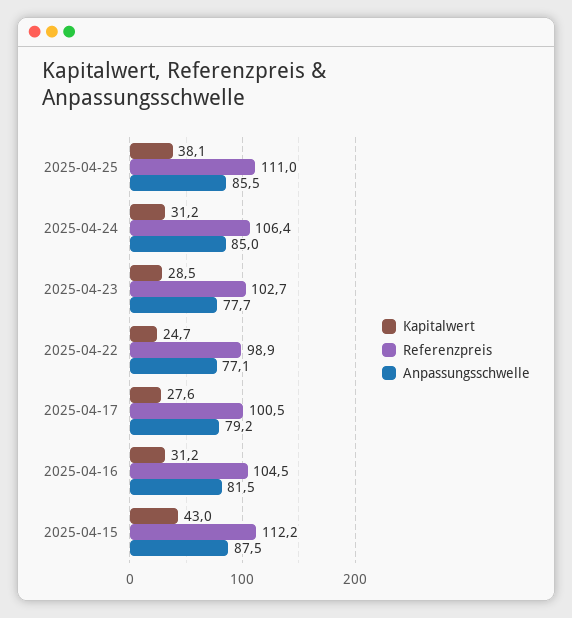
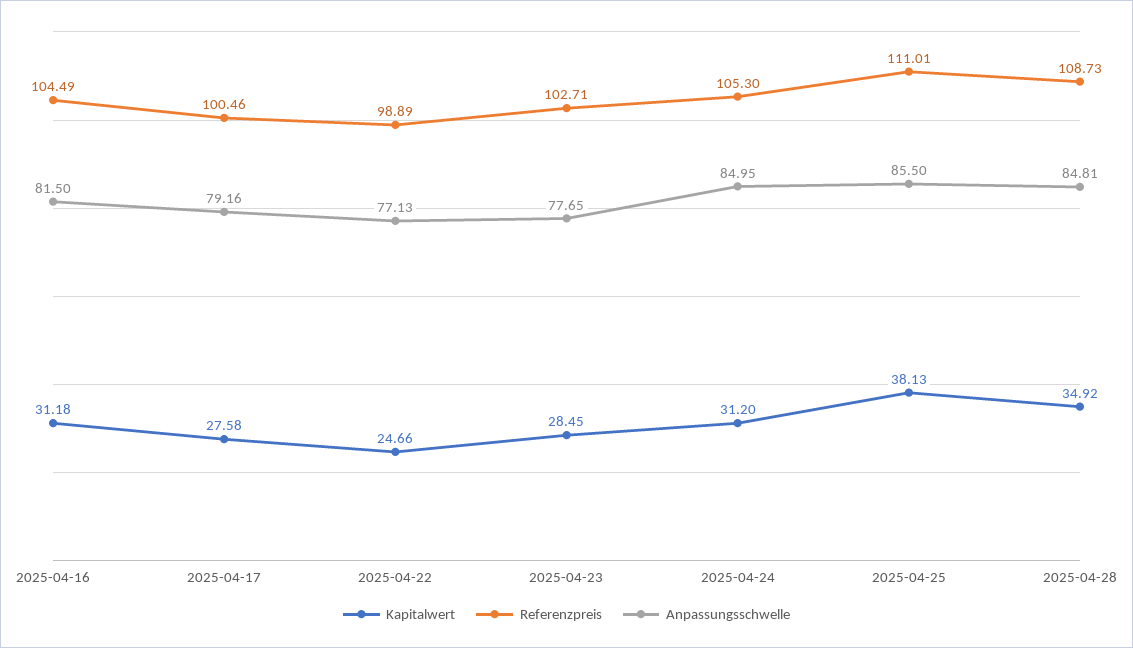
Referenzpreis, 2025-04-24: 106.4 -> 105.3
Kapitalwert, 2025-04-15: 43 -> none
Referenzpreis, 2025-04-15: 112.2 -> none
Anpassungsschwelle, 2025-04-15: 87.5 -> none
Kapitalwert, 2025-04-28: none -> 34.92
Referenzpreis, 2025-04-28: none -> 108.73
Anpassungsschwelle, 2025-04-28: none -> 84.81

